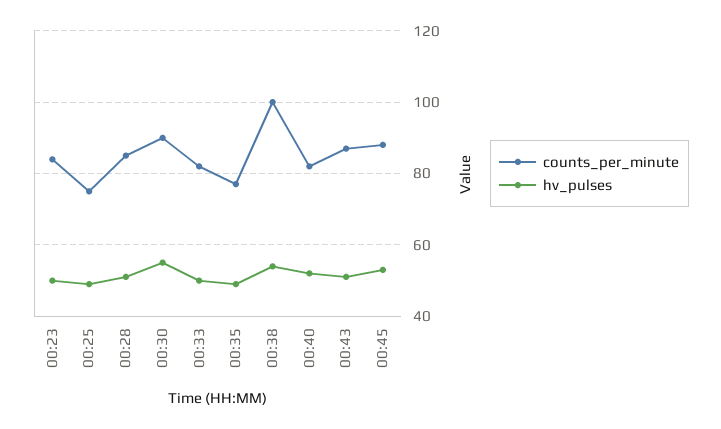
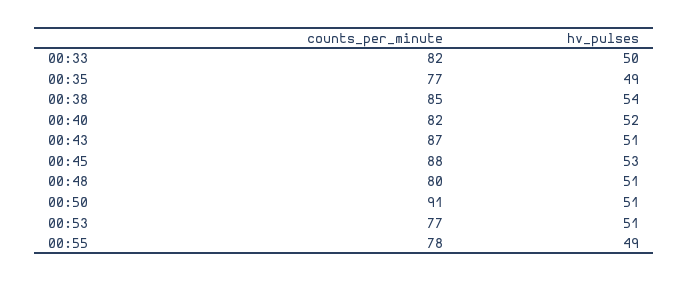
counts_per_minute, 00:23: 85 -> none
hv_pulses, 00:23: 50 -> none
counts_per_minute, 00:25: 75 -> none
hv_pulses, 00:25: 50 -> none
counts_per_minute, 00:28: 85 -> none
hv_pulses, 00:28: 50 -> none
counts_per_minute, 00:30: 90 -> none
hv_pulses, 00:30: 55 -> none
counts_per_minute, 00:38: 100 -> 85
counts_per_minute, 00:48: none -> 80
hv_pulses, 00:48: none -> 51
counts_per_minute, 00:50: none -> 91
hv_pulses, 00:50: none -> 51
counts_per_minute, 00:53: none -> 77
hv_pulses, 00:53: none -> 51
counts_per_minute, 00:55: none -> 78
hv_pulses, 00:55: none -> 49

